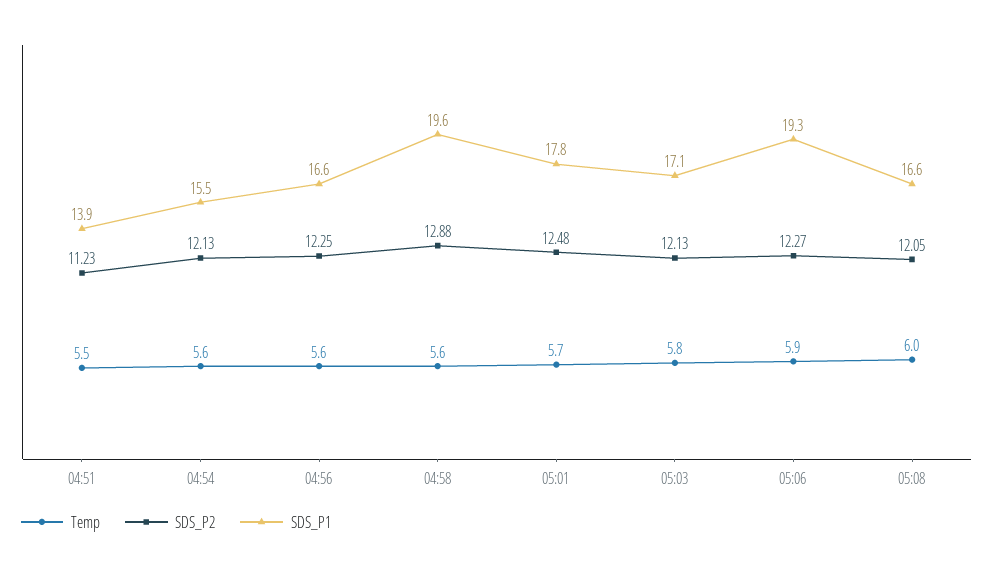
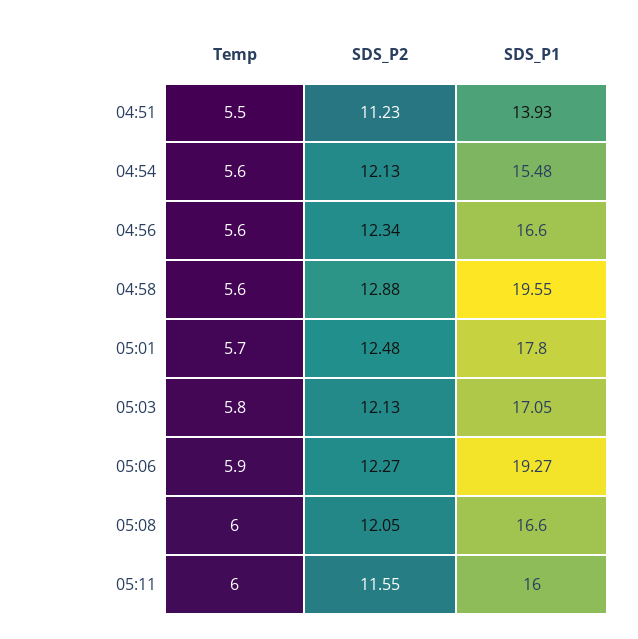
SDS_P2, 04:56: 12.25 -> 12.34
Temp, 05:11: none -> 6
SDS_P2, 05:11: none -> 11.55
SDS_P1, 05:11: none -> 16

